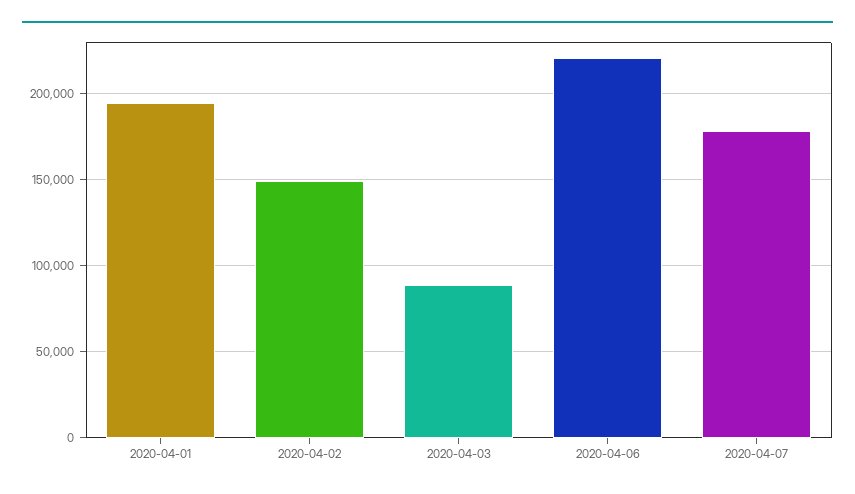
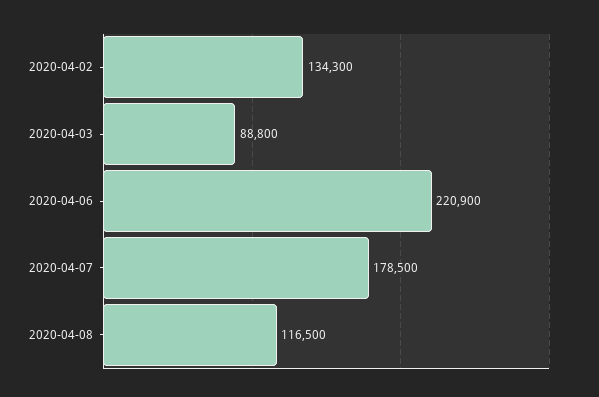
2020-04-01: 195000 -> none
2020-04-02: 150000 -> 134300
2020-04-08: none -> 116500

